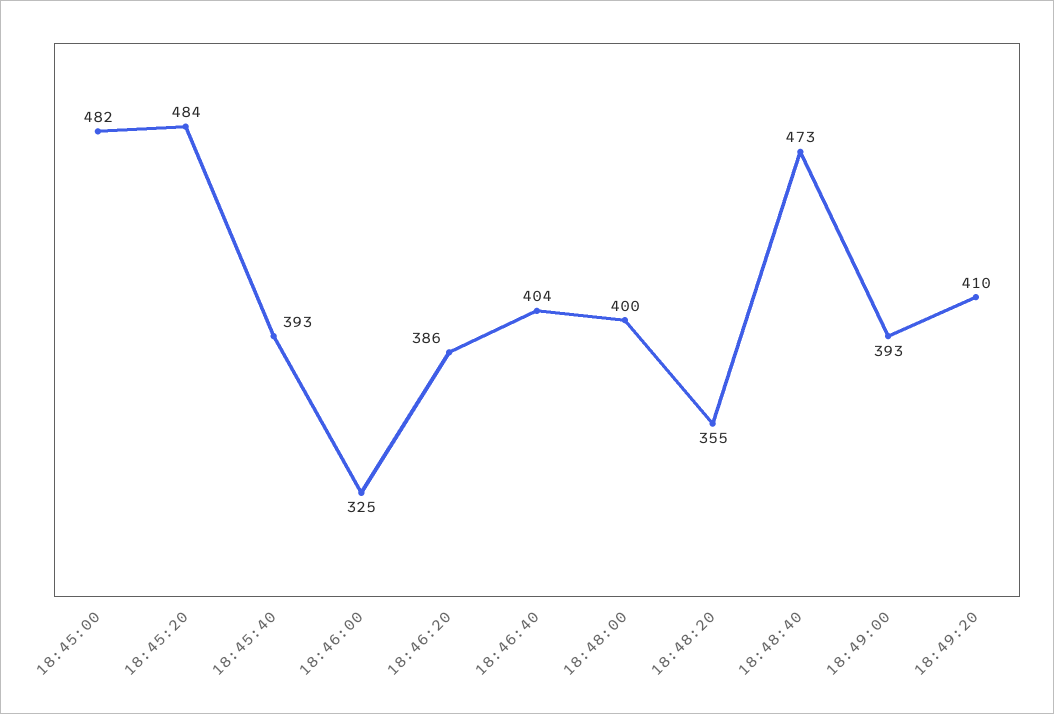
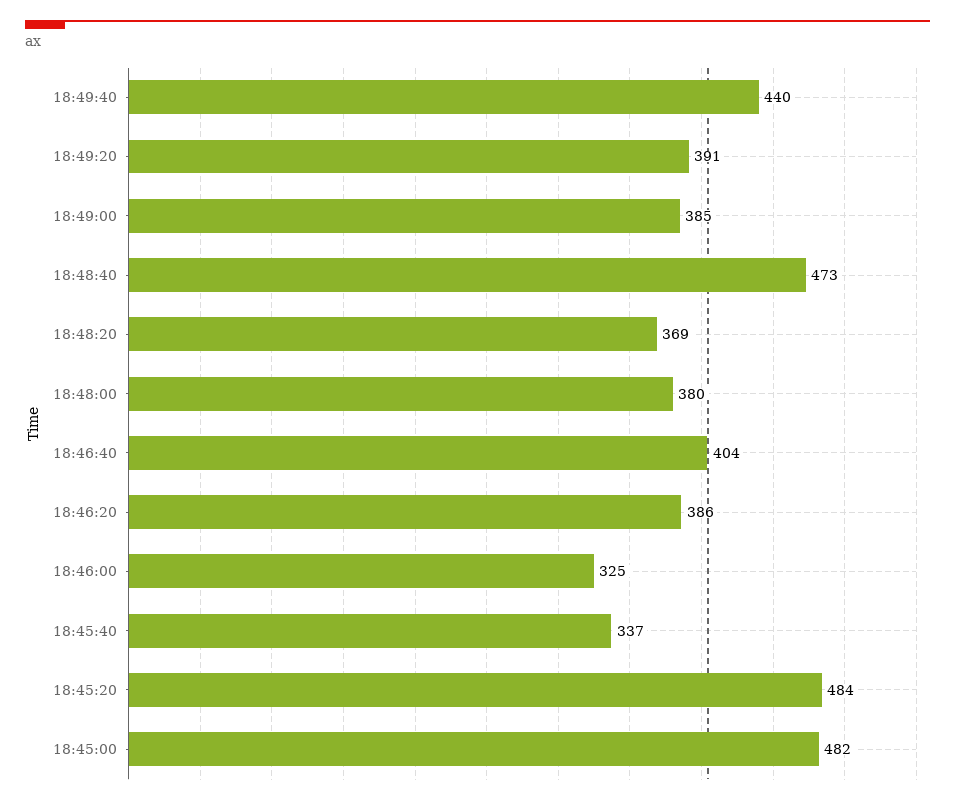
18:45:40: 393 -> 337
18:48:00: 400 -> 380
18:48:20: 355 -> 369
18:49:00: 393 -> 385
18:49:20: 410 -> 391
18:49:40: none -> 440

